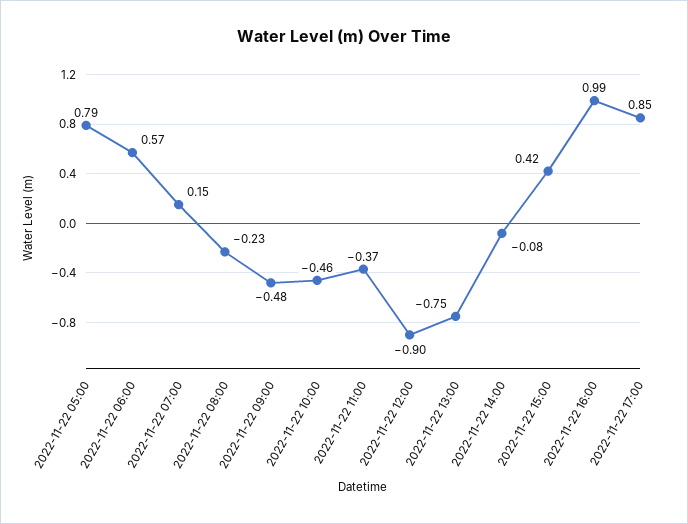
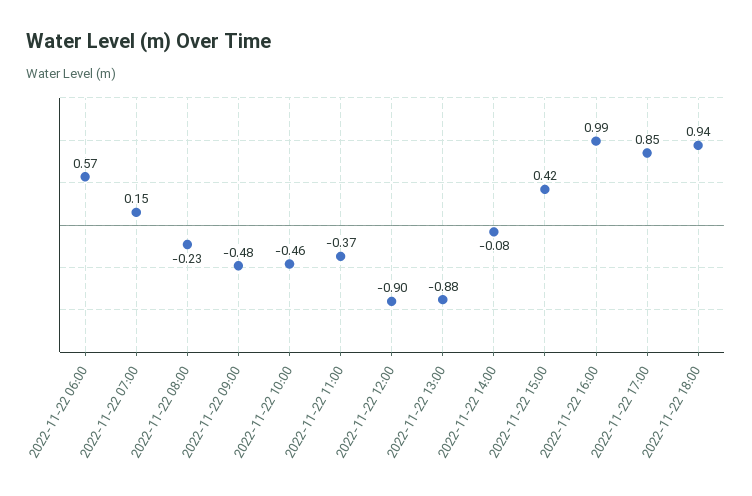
2022-11-22 05:00: 0.79 -> none
2022-11-22 13:00: -0.75 -> -0.88
2022-11-22 18:00: none -> 0.94

